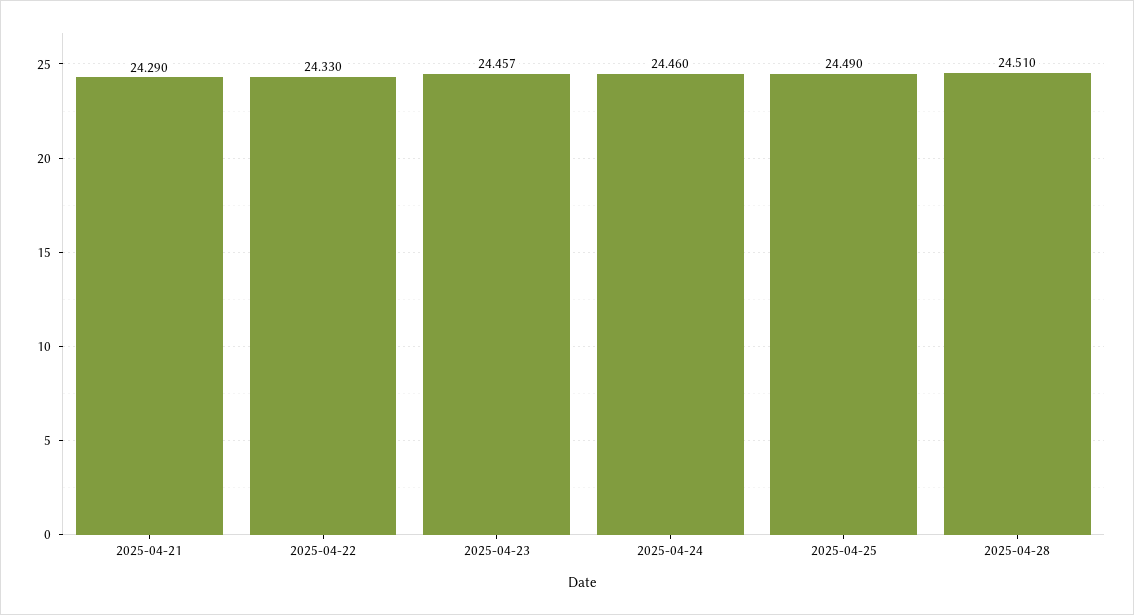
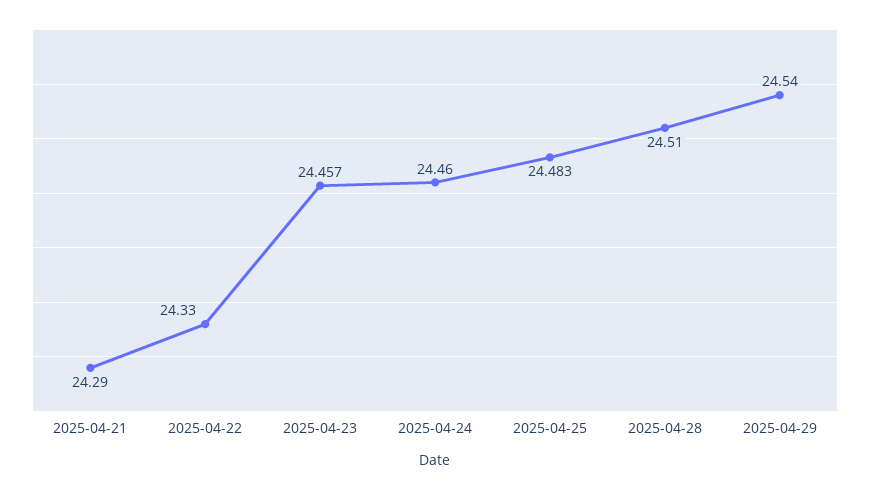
2025-04-25: 24.49 -> 24.483
2025-04-29: none -> 24.54

